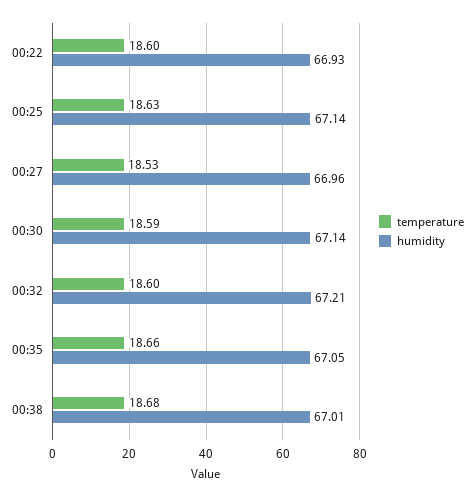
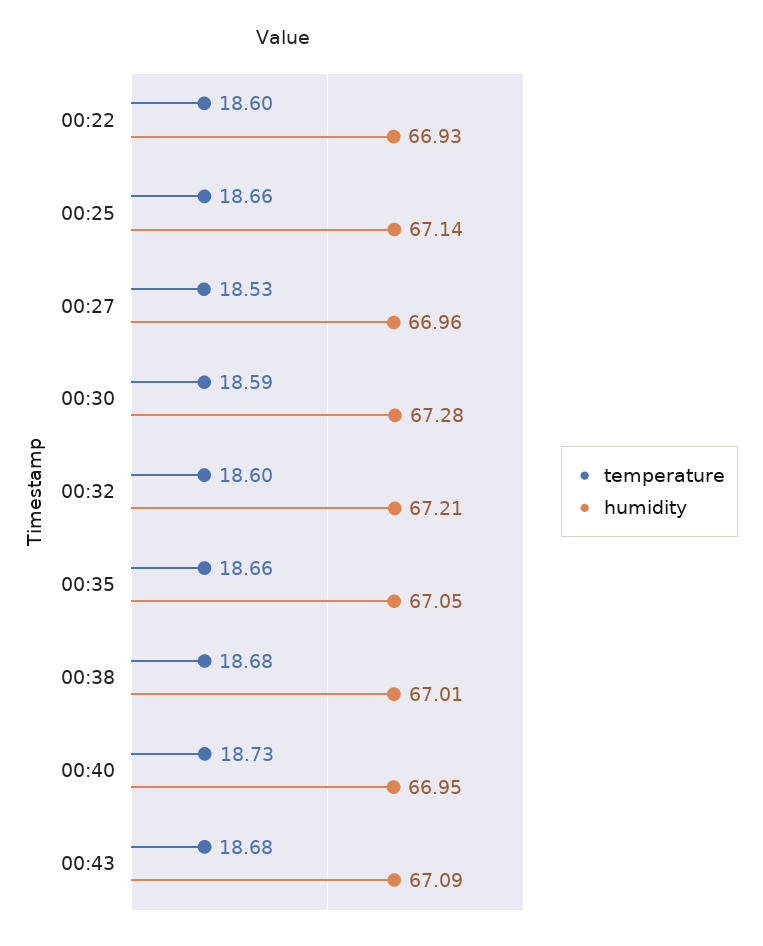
temperature, 00:25: 18.63 -> 18.66
humidity, 00:30: 67.14 -> 67.28
temperature, 00:40: none -> 18.73
humidity, 00:40: none -> 66.95
temperature, 00:43: none -> 18.68
humidity, 00:43: none -> 67.09

